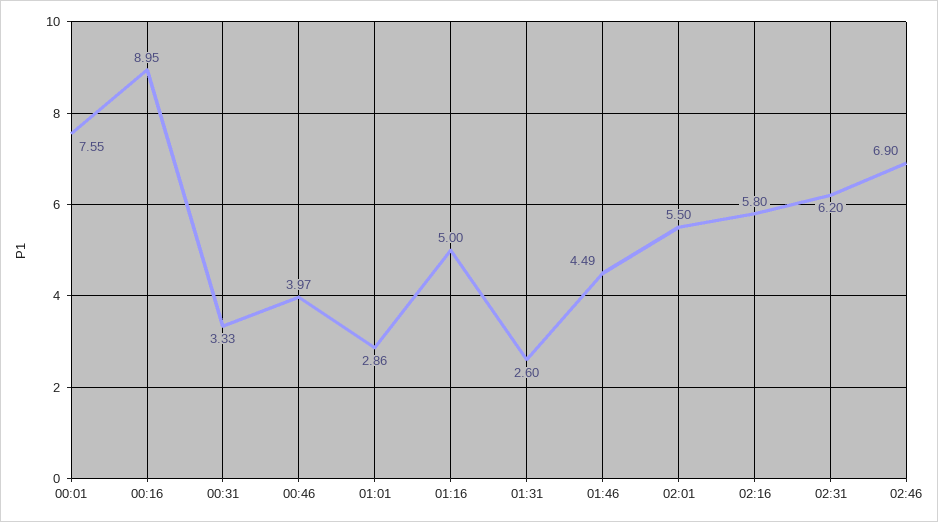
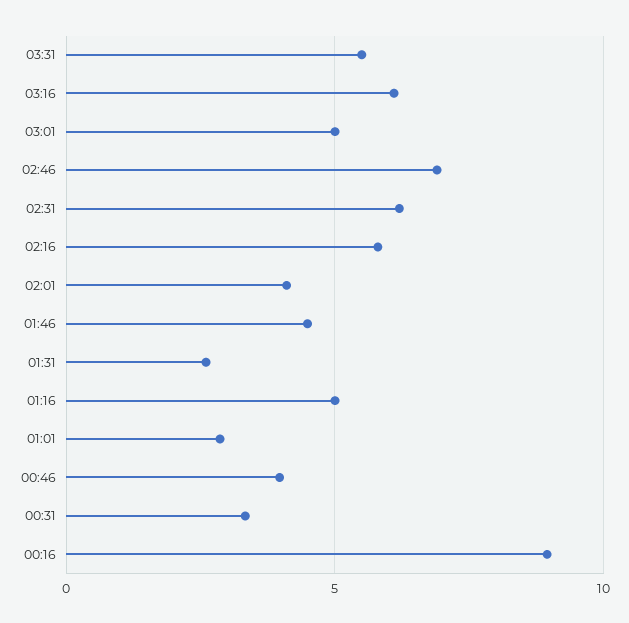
00:01: 7.55 -> none
02:01: 5.5 -> 4
03:31: none -> 5.5
03:16: none -> 6
03:01: none -> 5

